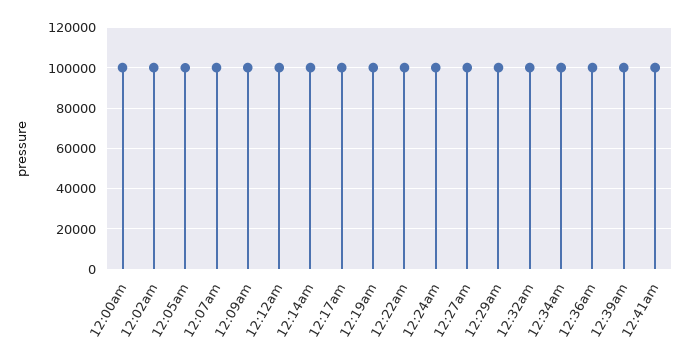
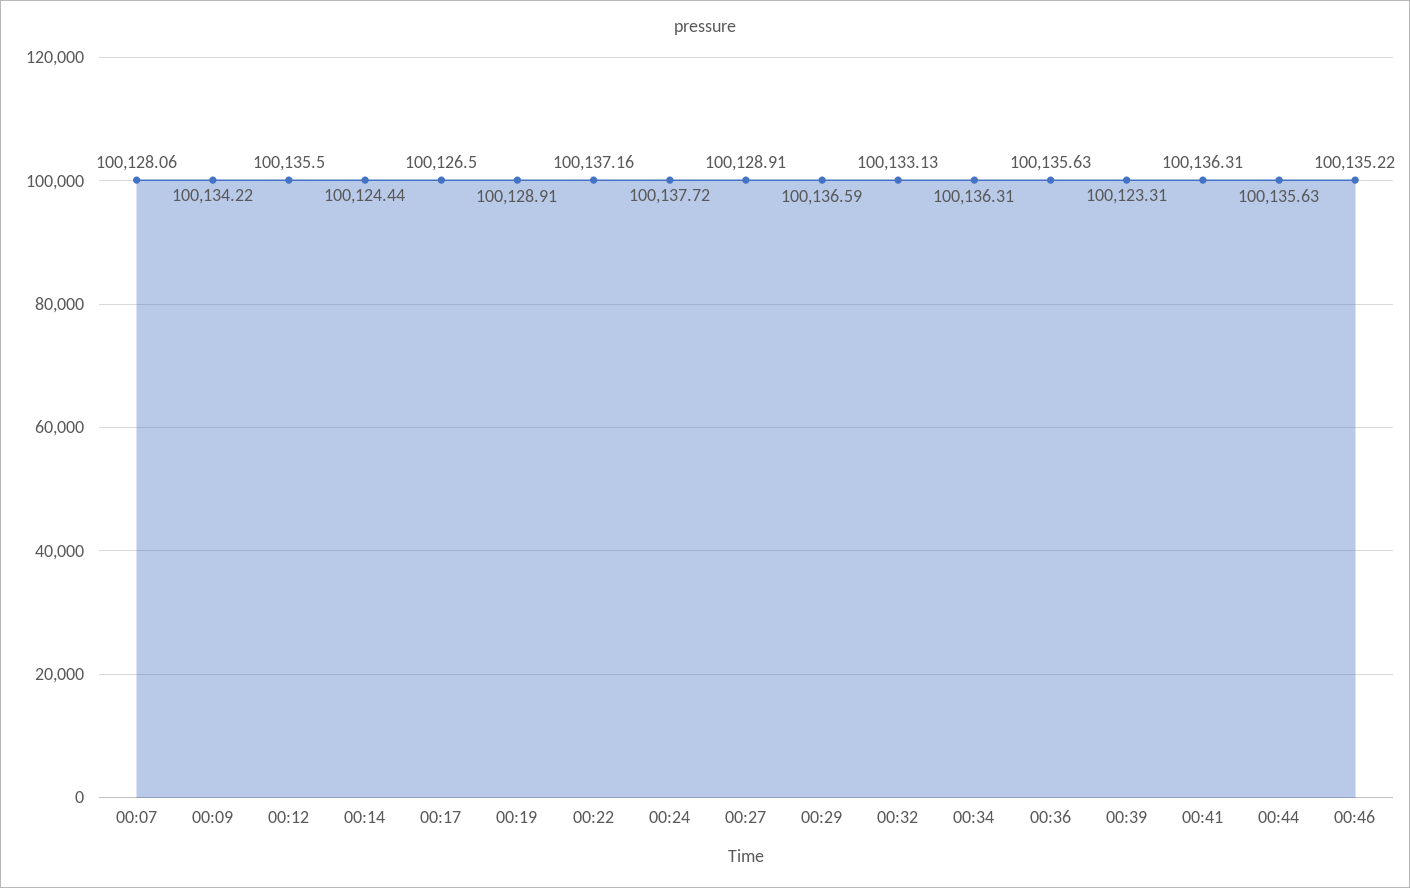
12:00am: 100000 -> none
12:02am: 100000 -> none
12:05am: 100000 -> none
00:44: none -> 100135.63
00:46: none -> 100135.22

